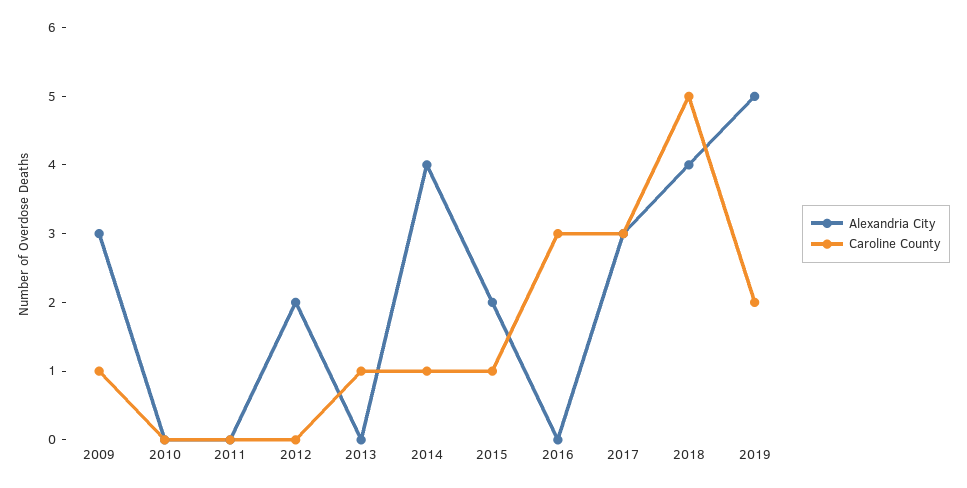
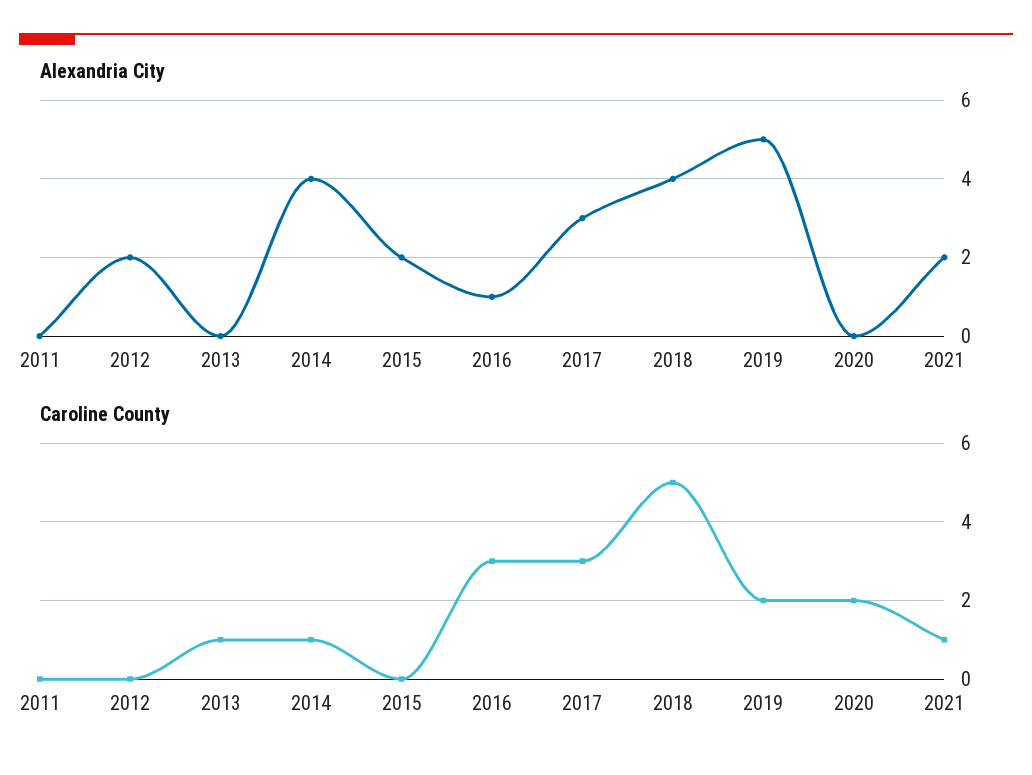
Alexandria City, 2009: 3 -> none
Caroline County, 2009: 1 -> none
Alexandria City, 2010: 0 -> none
Caroline County, 2010: 0 -> none
Caroline County, 2015: 1 -> 0
Alexandria City, 2016: 0 -> 1
Alexandria City, 2020: none -> 0
Alexandria City, 2021: none -> 2
Caroline County, 2020: none -> 2
Caroline County, 2021: none -> 1

